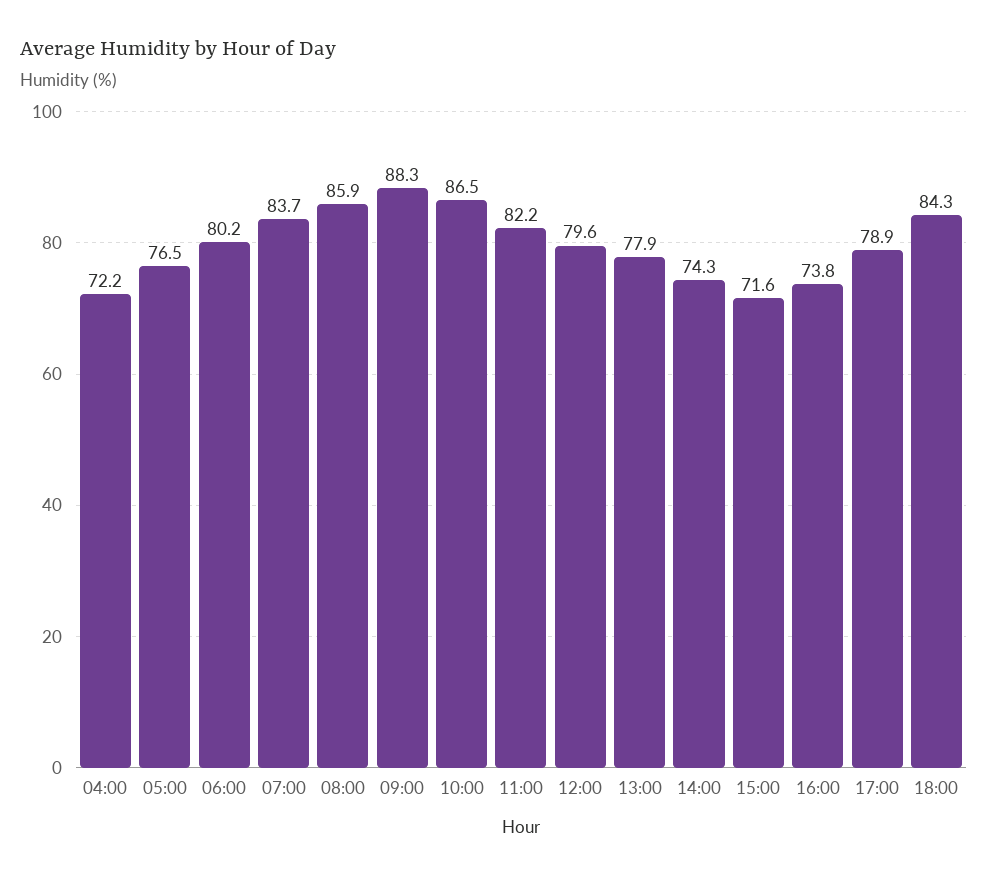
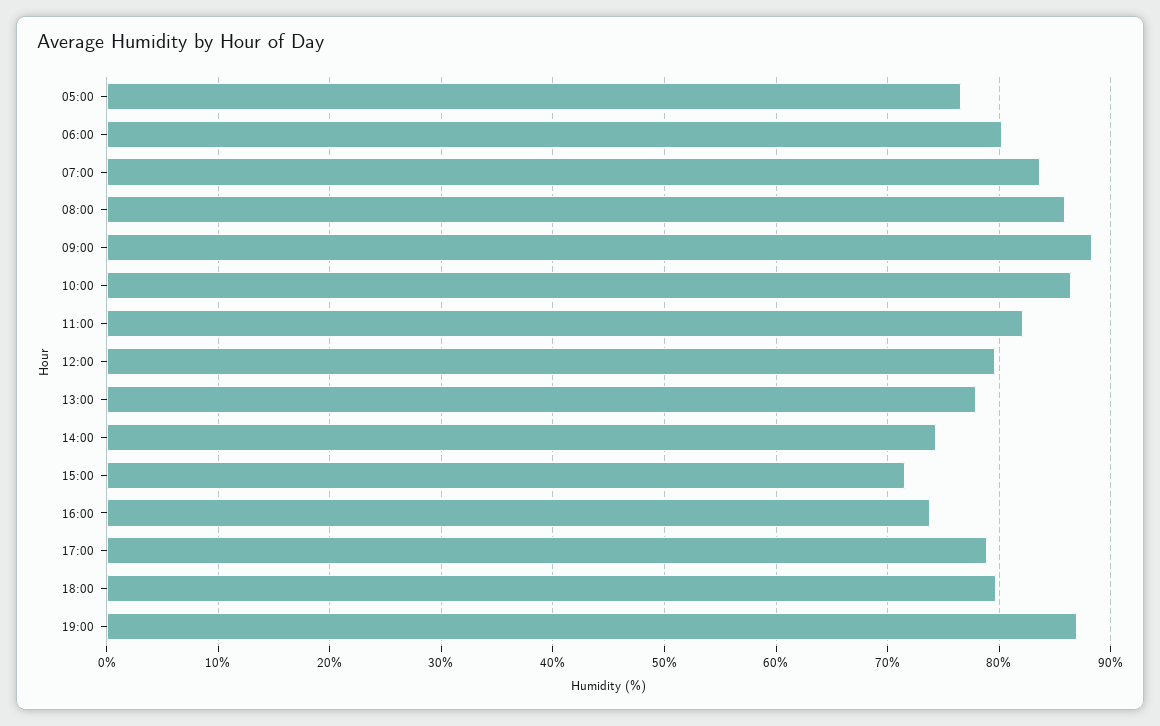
04:00: 72.2 -> none
18:00: 84.3 -> 80
19:00: none -> 87

